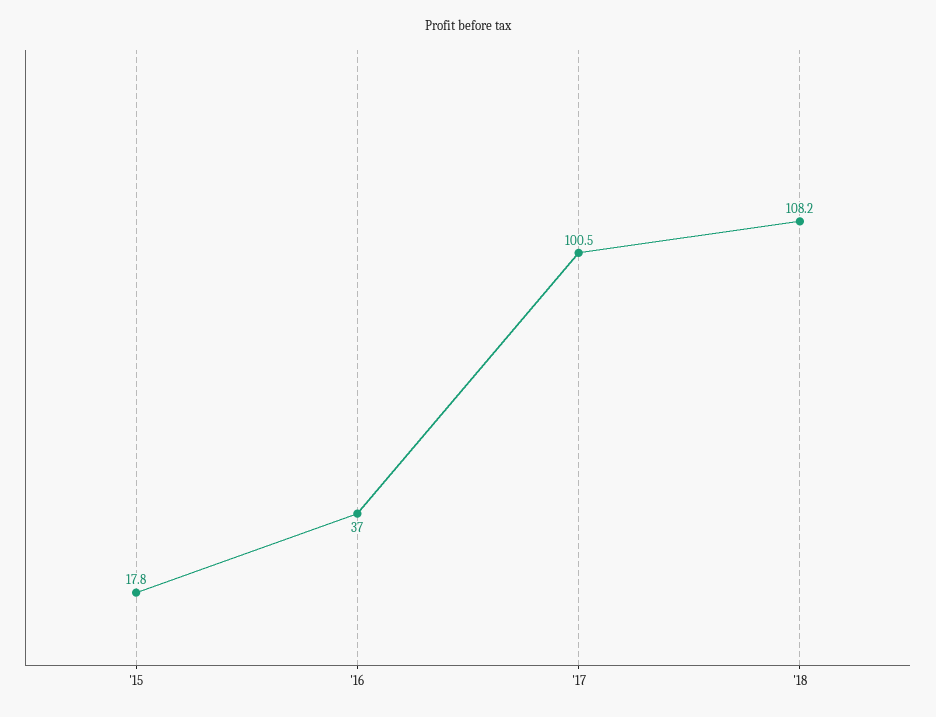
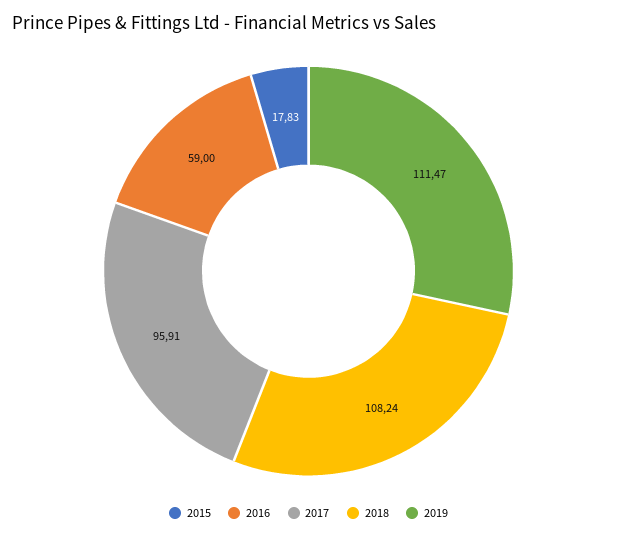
'16: 37 -> 59
'17: 100.5 -> 95.91
2019: none -> 111.47

